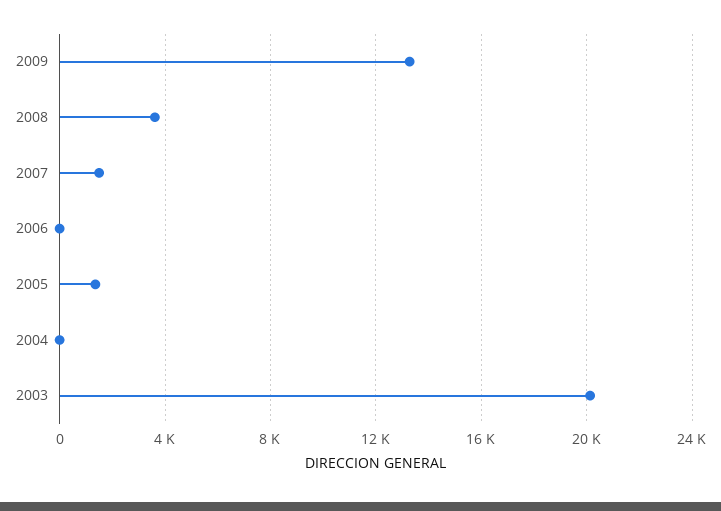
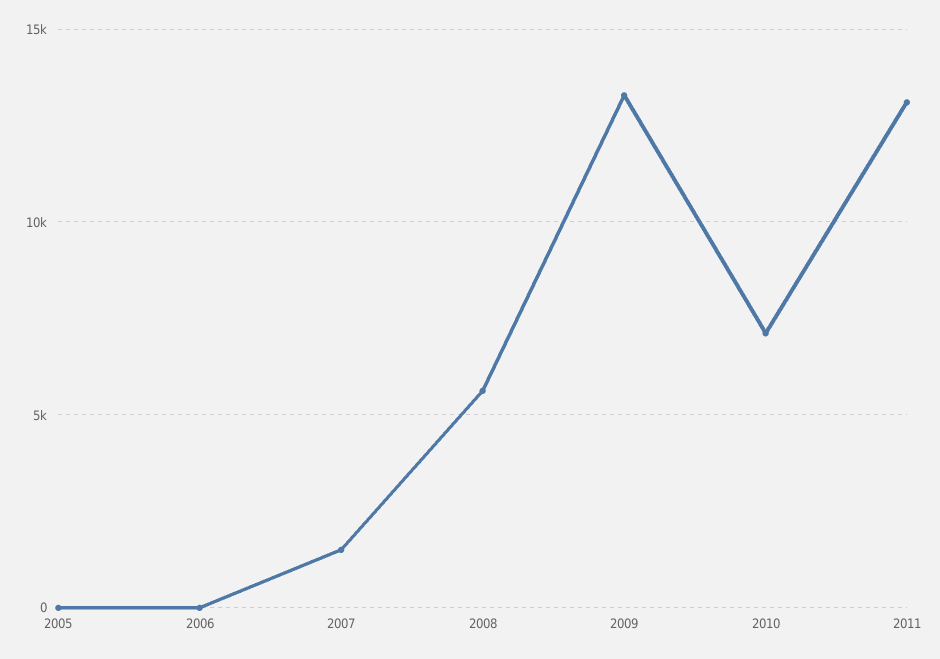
2008: 3500 -> 5500
2005: 1500 -> 0
2004: 0 -> none
2003: 20000 -> none
2010: none -> 7000
2011: none -> 13000

